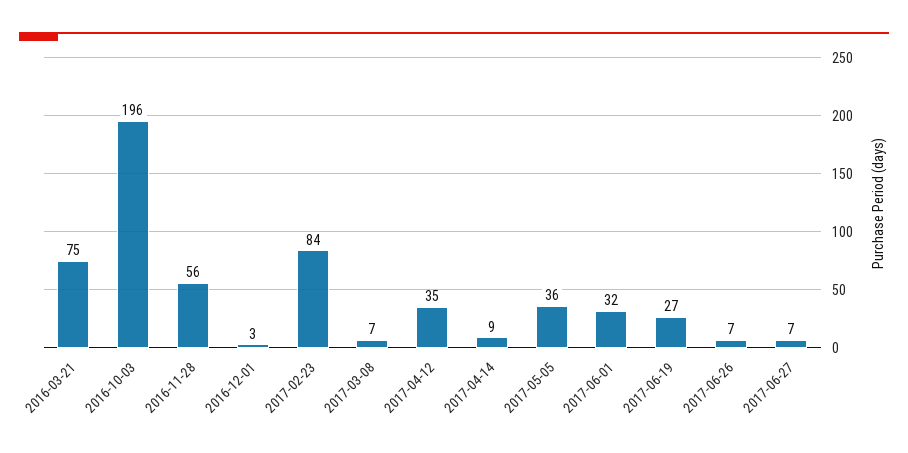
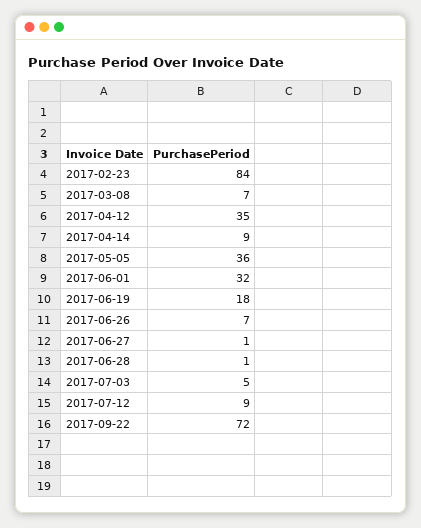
2016-03-21: 75 -> none
2016-10-03: 196 -> none
2016-11-28: 56 -> none
2016-12-01: 3 -> none
2017-06-19: 27 -> 18
2017-06-27: 7 -> 1
2017-06-28: none -> 1
2017-07-03: none -> 5
2017-07-12: none -> 9
2017-09-22: none -> 72

